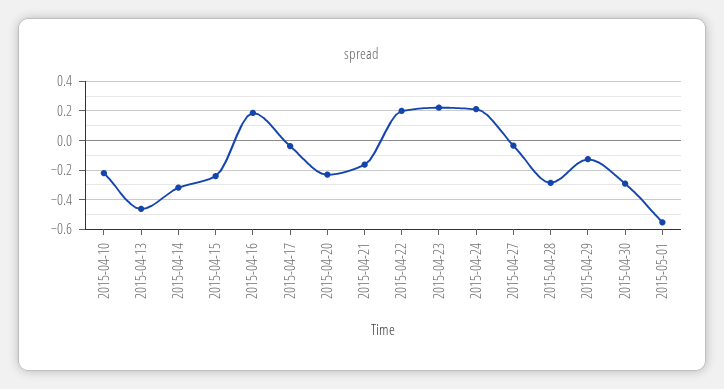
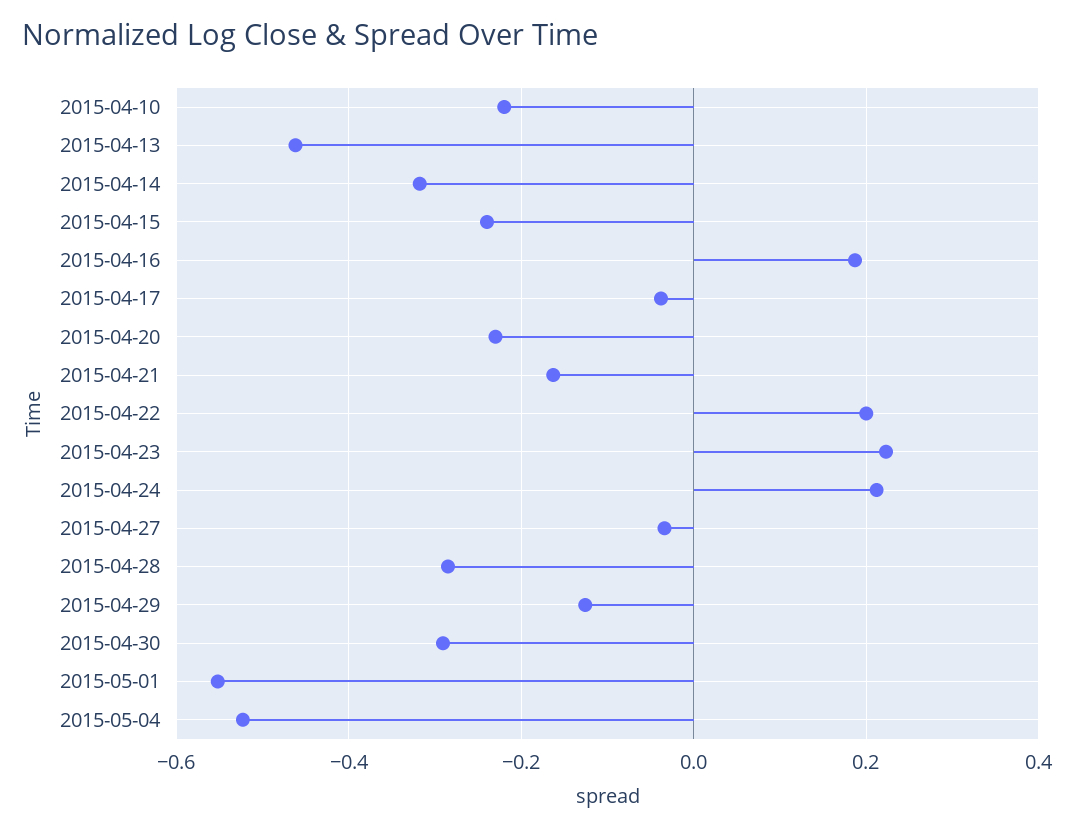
2015-05-04: none -> -0.52

